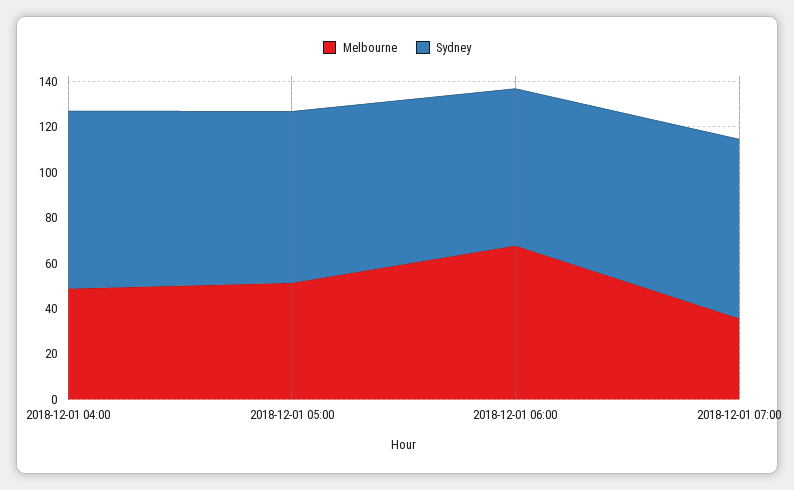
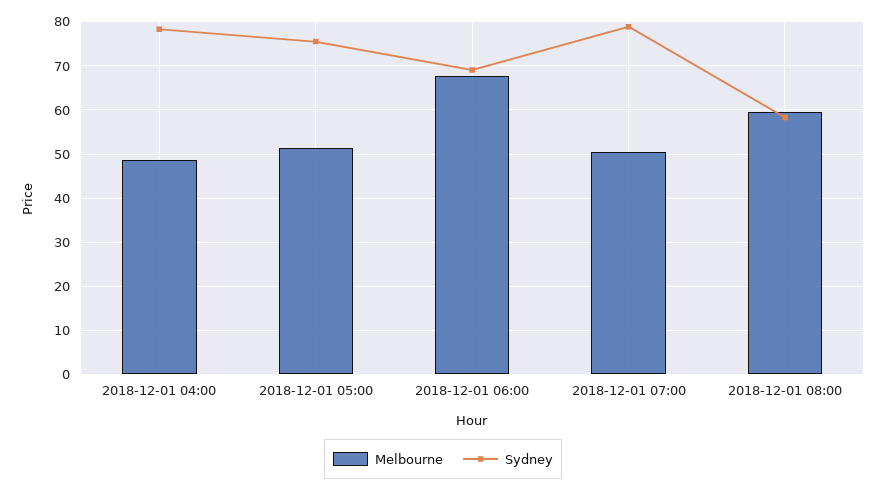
Melbourne, 2018-12-01 07:00: 35 -> 50
Melbourne, 2018-12-01 08:00: none -> 60
Sydney, 2018-12-01 08:00: none -> 58

